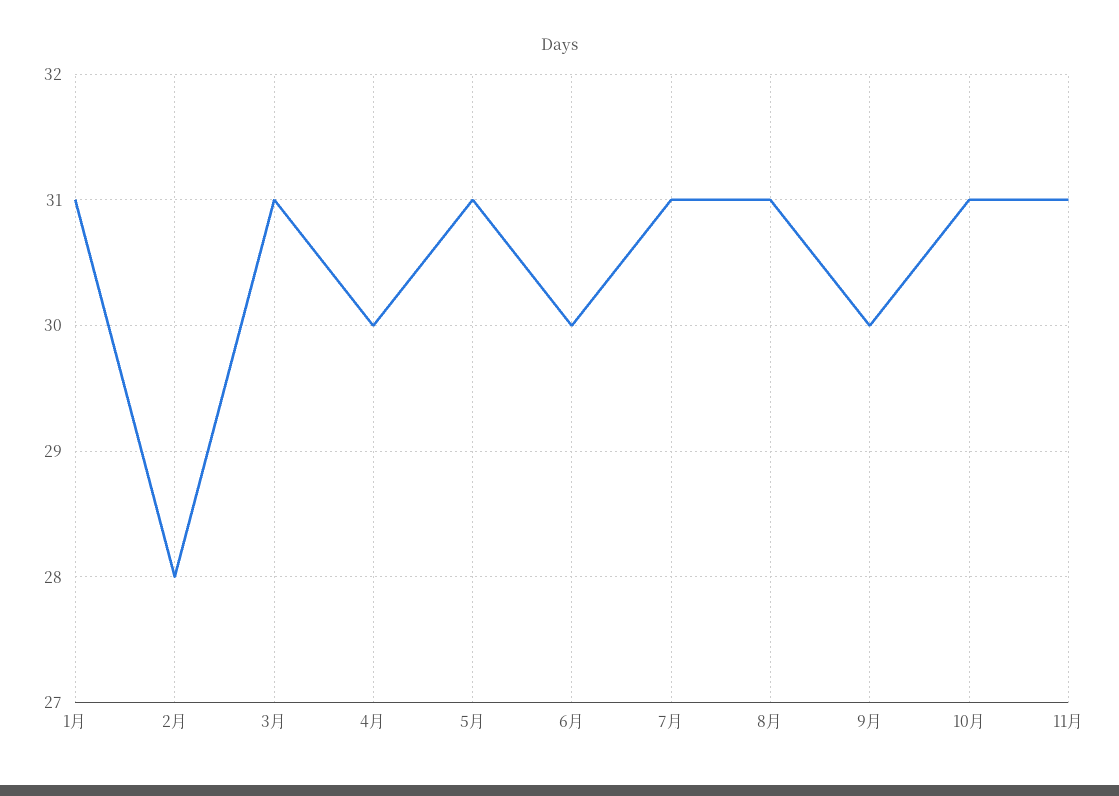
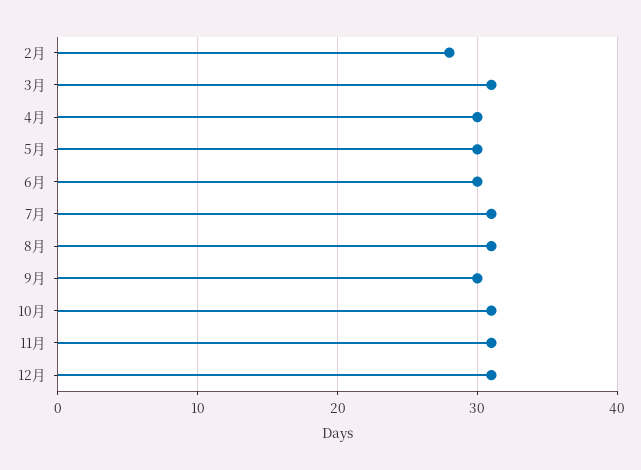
1月: 31 -> none
5月: 31 -> 30
12月: none -> 31

